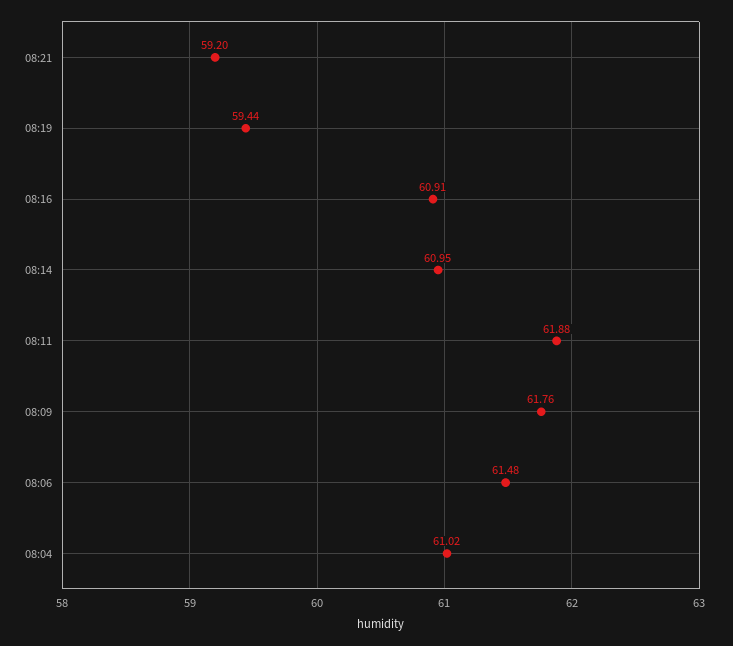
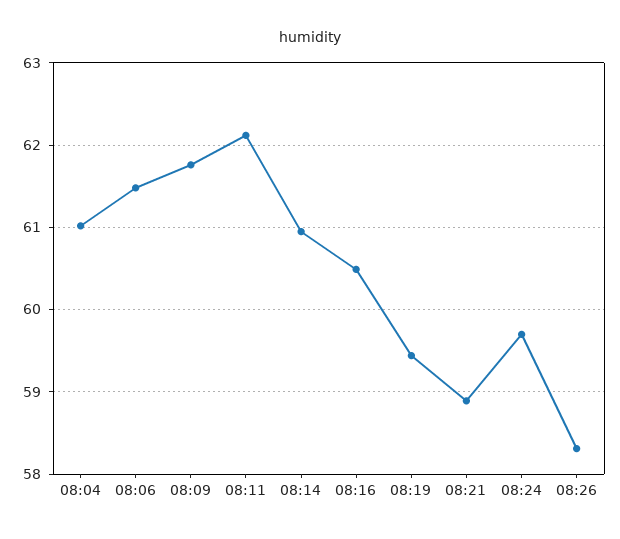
08:21: 59.2 -> 58.9
08:16: 60.91 -> 60.5
08:11: 61.88 -> 62.1
08:24: none -> 59.7
08:26: none -> 58.3

